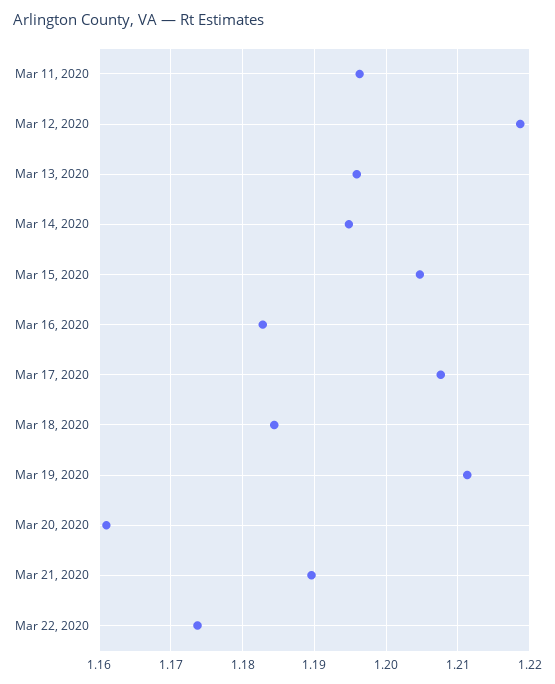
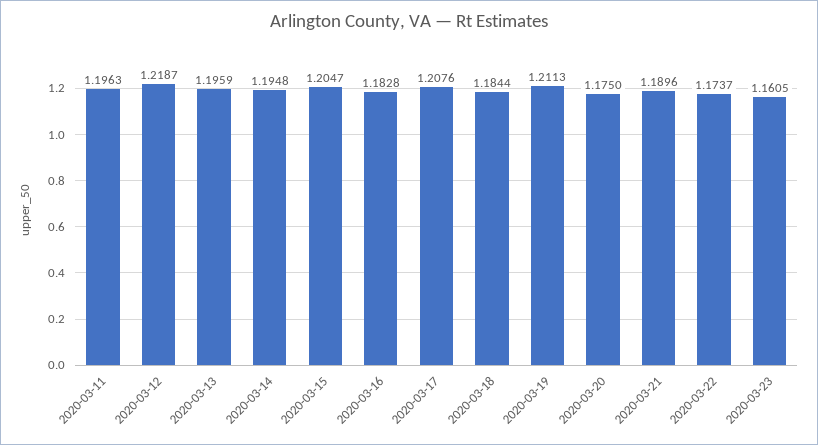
Mar 20, 2020: 1.161 -> 1.175
2020-03-23: none -> 1.1605

